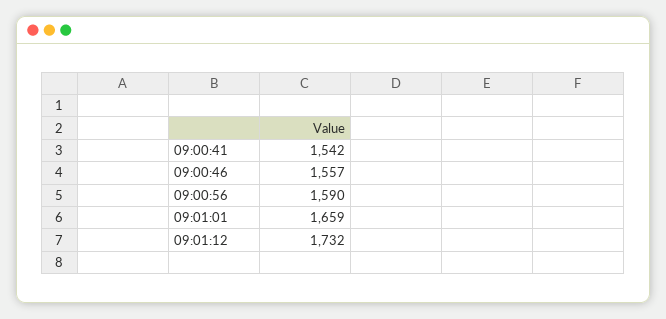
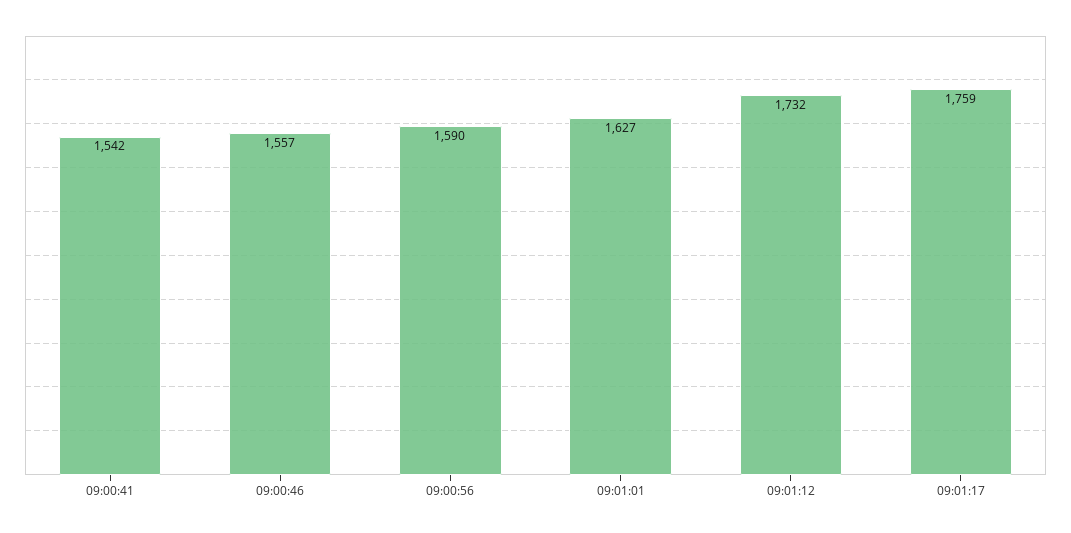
09:01:01: 1659 -> 1627
09:01:17: none -> 1759

